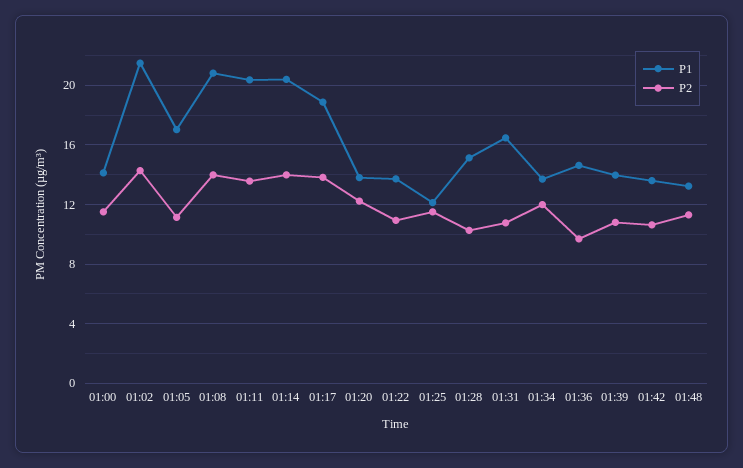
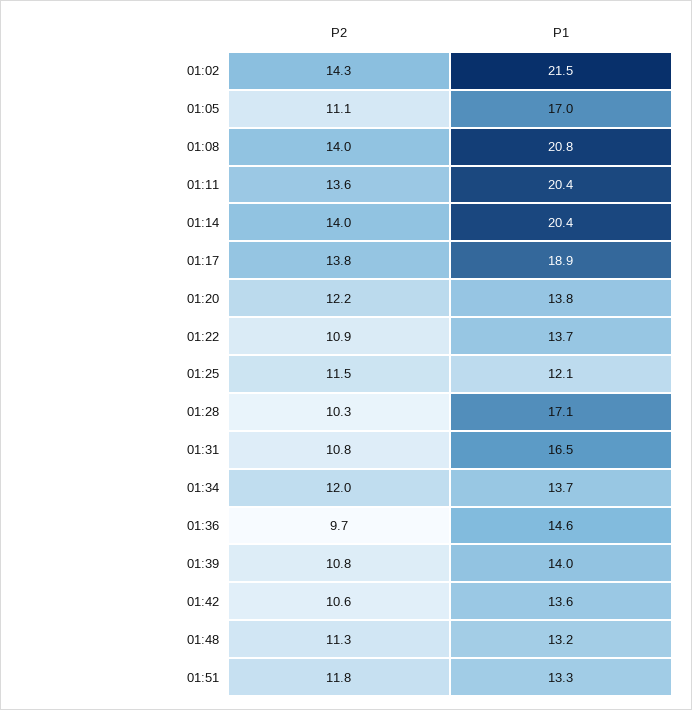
P1, 01:00: 14 -> none
P2, 01:00: 11.5 -> none
P1, 01:28: 15 -> 17.1
P2, 01:51: none -> 11.8
P1, 01:51: none -> 13.3

